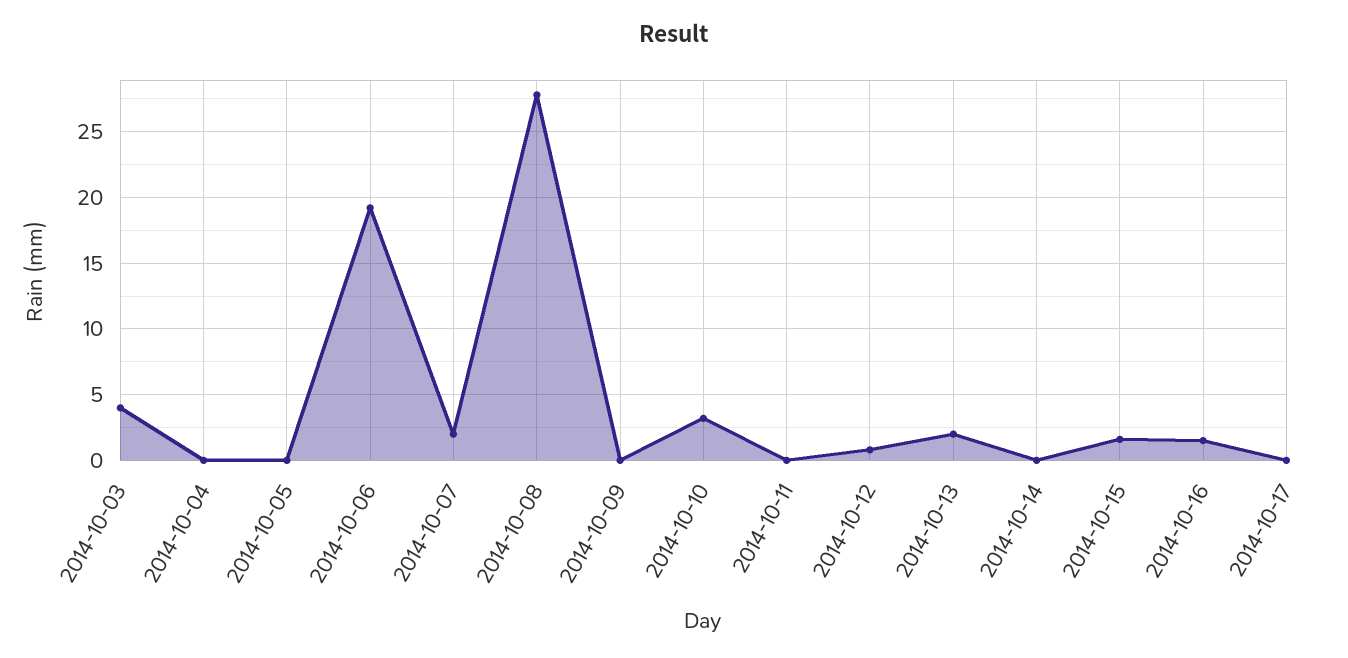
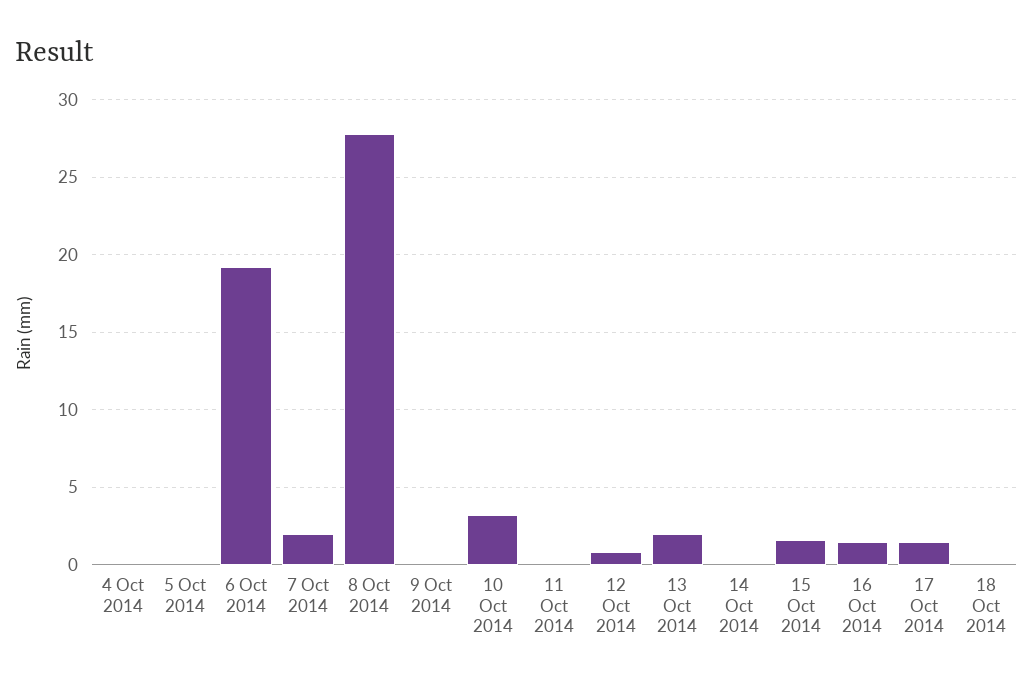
2014-10-03: 4 -> none
2014-10-17: 0 -> 1.5
18 Oct 2014: none -> 0

